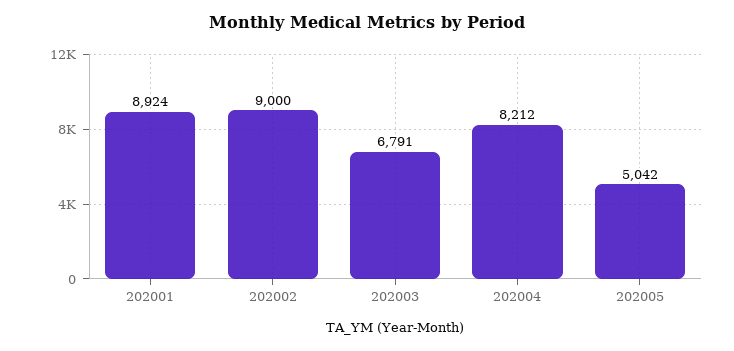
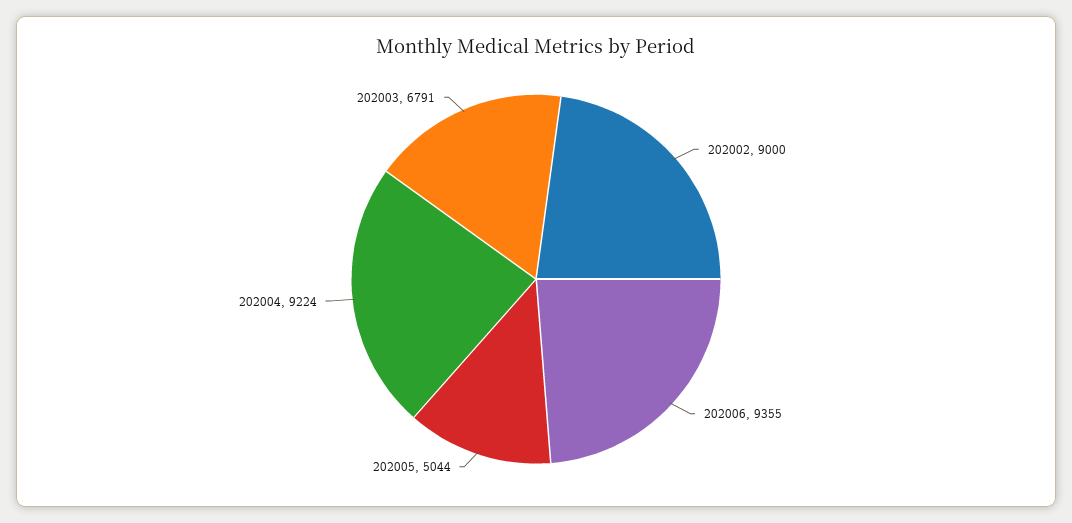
202001: 8924 -> none
202004: 8212 -> 9224
202005: 5042 -> 5044
202006: none -> 9355

